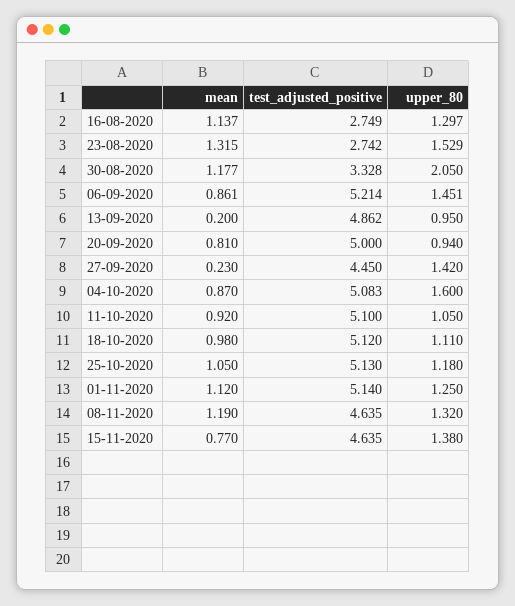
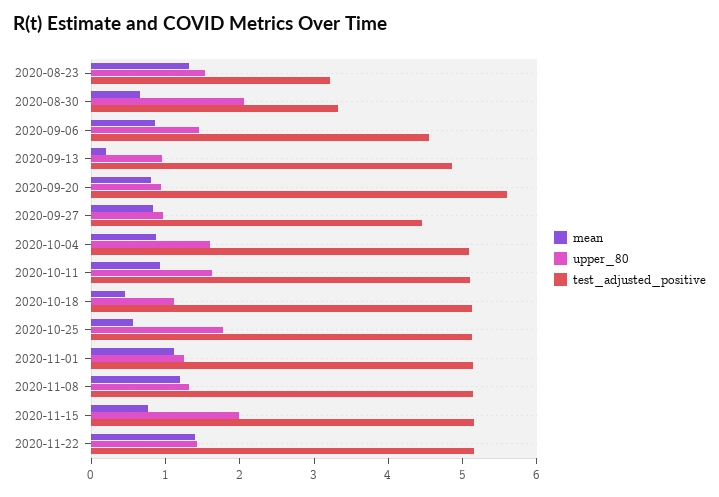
mean, 16-08-2020: 1.137 -> none
test_adjusted_positive, 16-08-2020: 2.749 -> none
upper_80, 16-08-2020: 1.297 -> none
test_adjusted_positive, 23-08-2020: 2.742 -> 3.2
mean, 30-08-2020: 1.177 -> 0.6
test_adjusted_positive, 06-09-2020: 5.214 -> 4.6
test_adjusted_positive, 20-09-2020: 5 -> 5.6
mean, 27-09-2020: 0.23 -> 0.8
upper_80, 27-09-2020: 1.42 -> 1
upper_80, 11-10-2020: 1.05 -> 1.6
mean, 18-10-2020: 0.98 -> 0.4
mean, 25-10-2020: 1.05 -> 0.6
upper_80, 25-10-2020: 1.18 -> 1.8
test_adjusted_positive, 08-11-2020: 4.635 -> 5.2
test_adjusted_positive, 15-11-2020: 4.635 -> 5.2
upper_80, 15-11-2020: 1.38 -> 2
mean, 2020-11-22: none -> 1.4
upper_80, 2020-11-22: none -> 1.4
test_adjusted_positive, 2020-11-22: none -> 5.2

